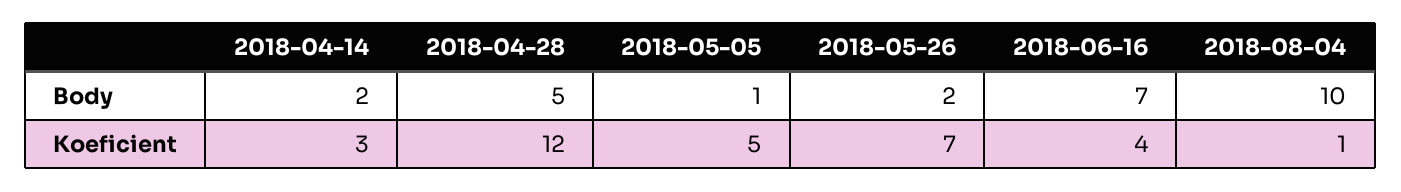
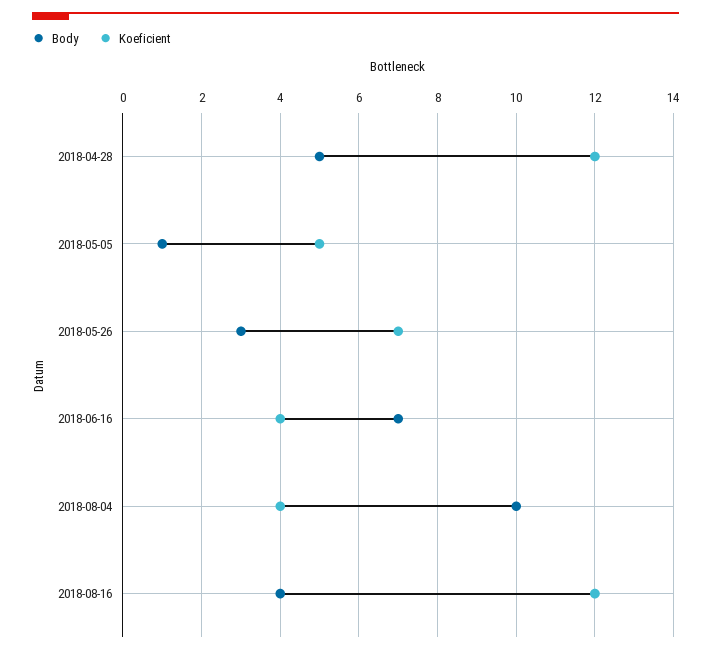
Body, 2018-04-14: 2 -> none
Body, 2018-05-26: 2 -> 3
Koeficient, 2018-04-14: 3 -> none
Koeficient, 2018-08-04: 1 -> 4
Body, 2018-08-16: none -> 4
Koeficient, 2018-08-16: none -> 12

